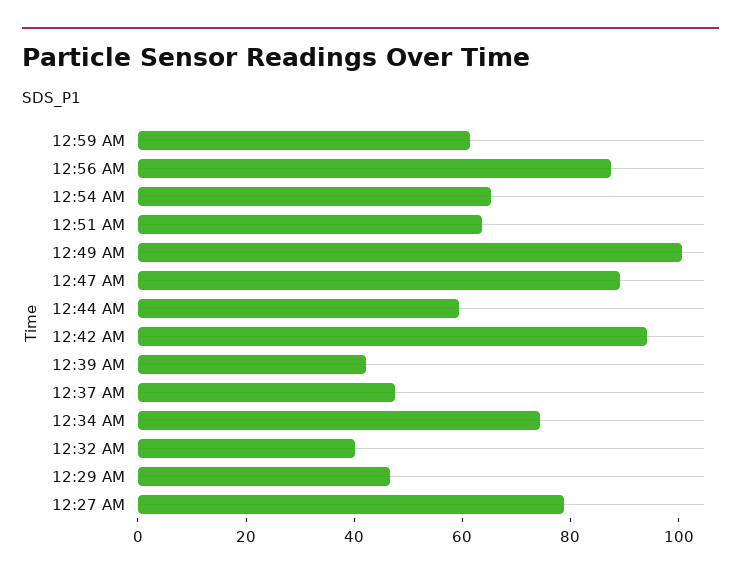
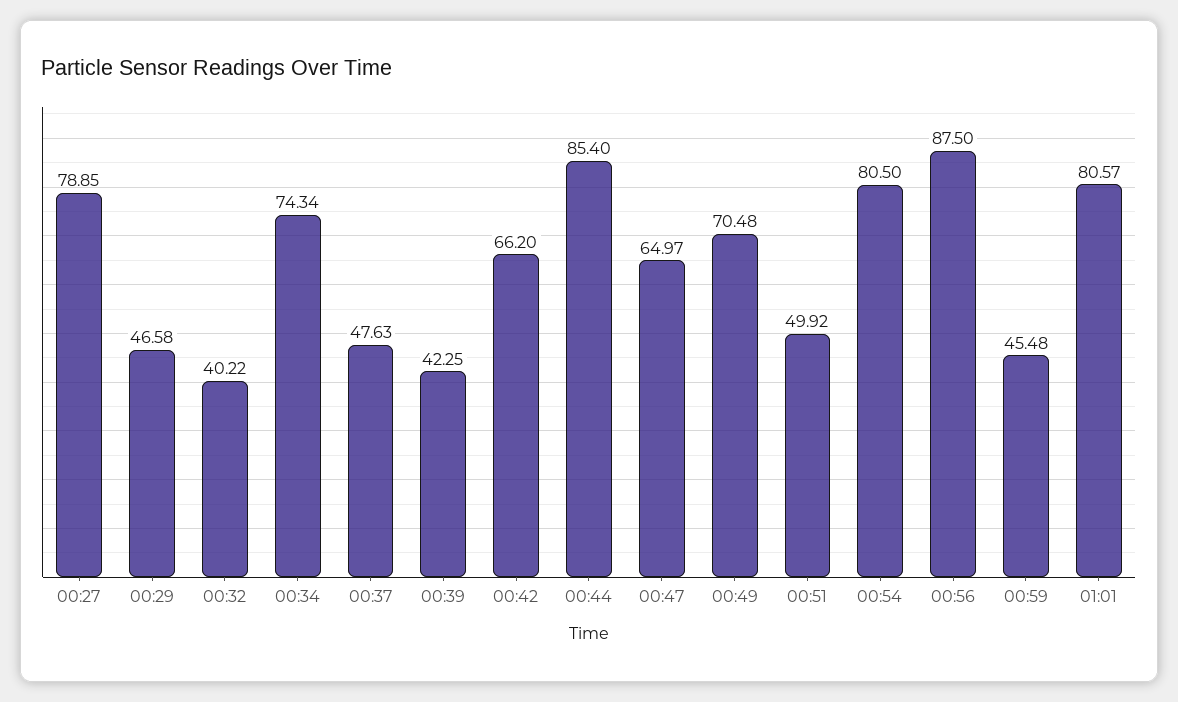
12:59 AM: 60 -> 45.48
12:54 AM: 65 -> 80.5
12:51 AM: 65 -> 49.92
12:49 AM: 100 -> 70.48
12:47 AM: 90 -> 64.97
12:44 AM: 60 -> 85.4
12:42 AM: 95 -> 66.2
01:01: none -> 80.57

